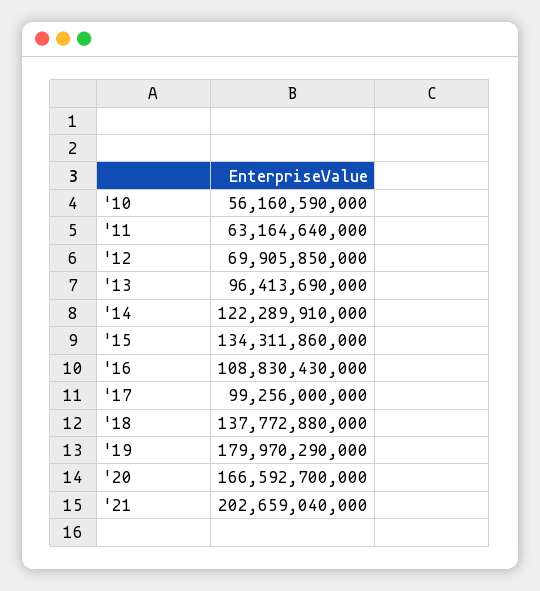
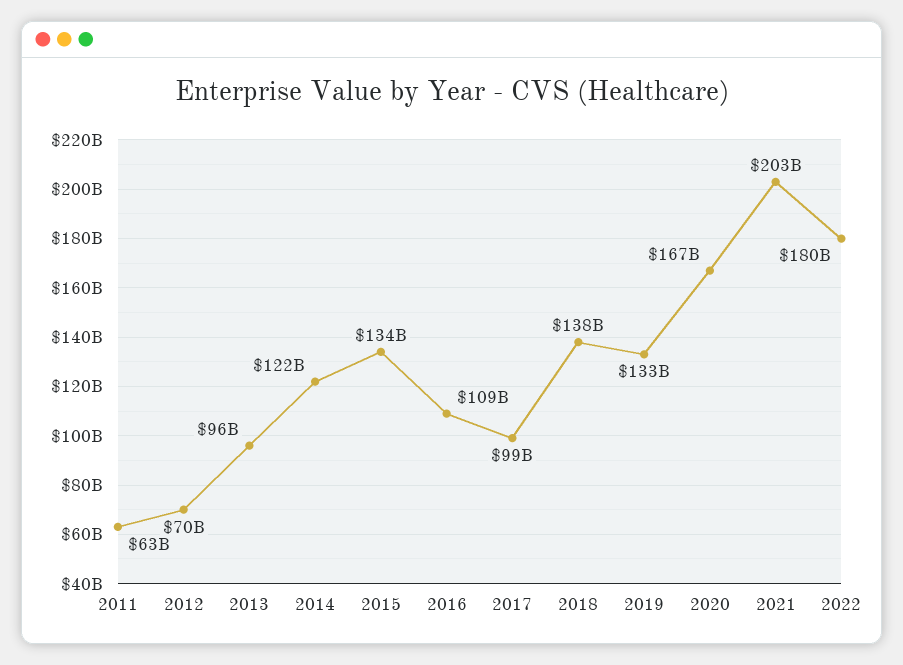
'10: 56160590000 -> none
'19: 179970290000 -> 133000000000
2022: none -> 180000000000

